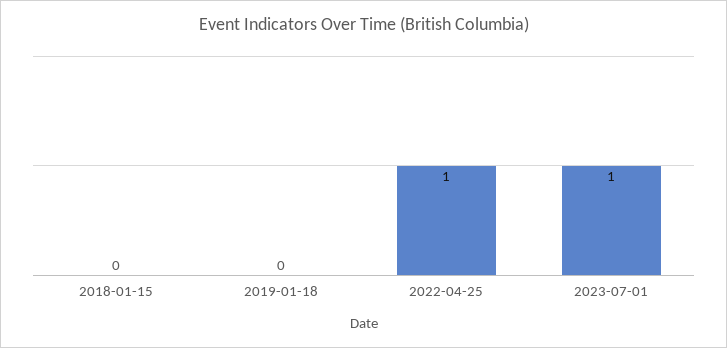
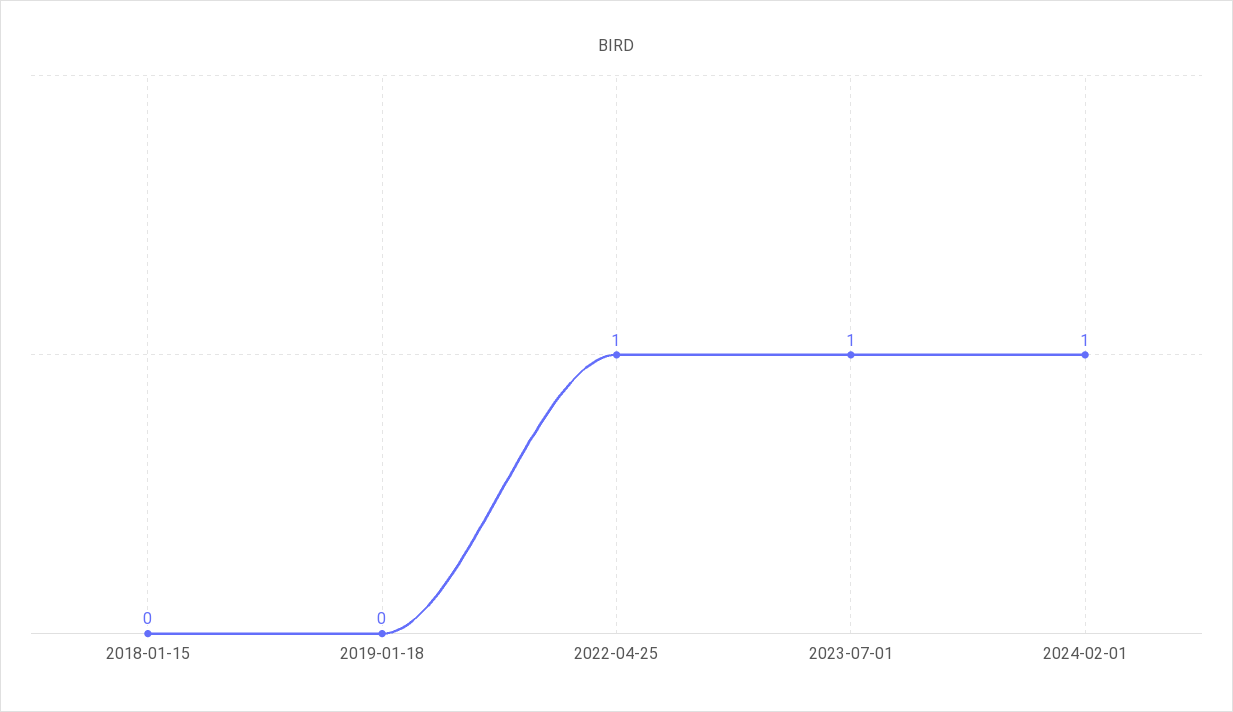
2024-02-01: none -> 1

